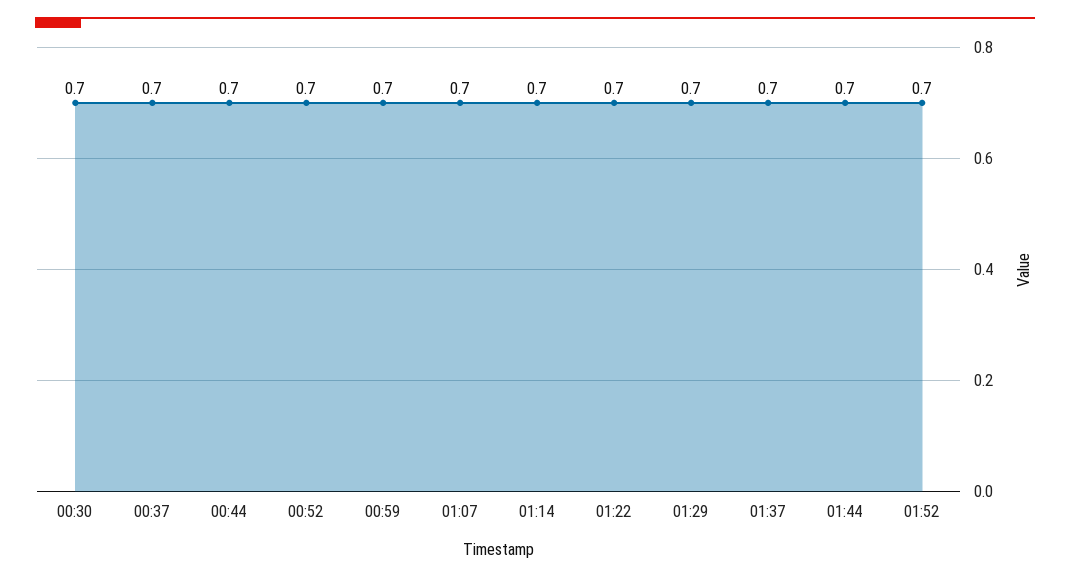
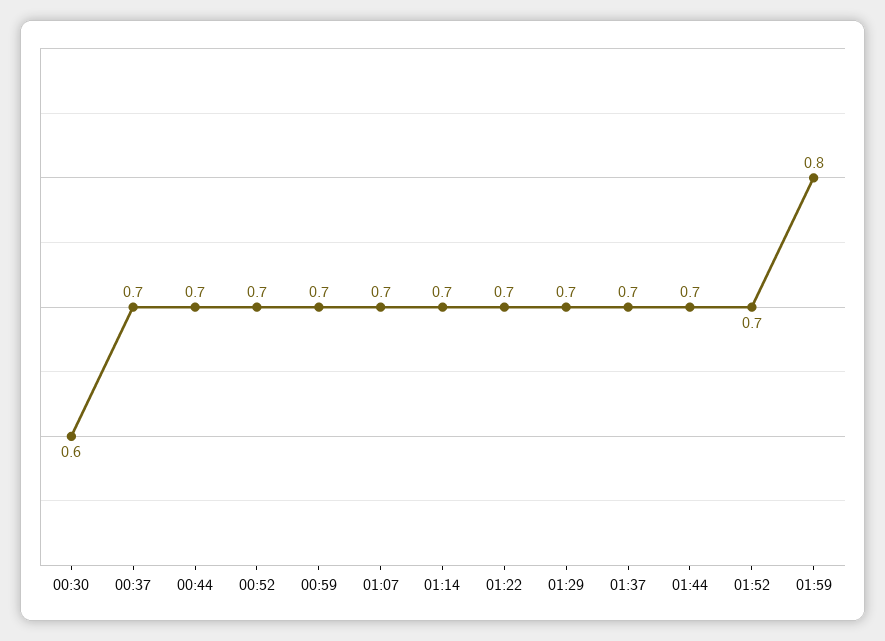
00:30: 0.7 -> 0.6
01:59: none -> 0.8

